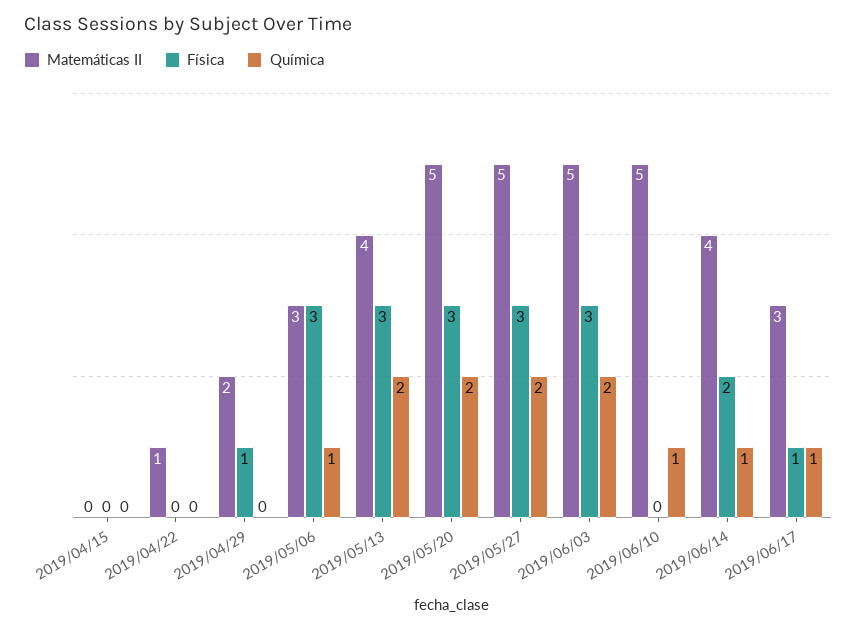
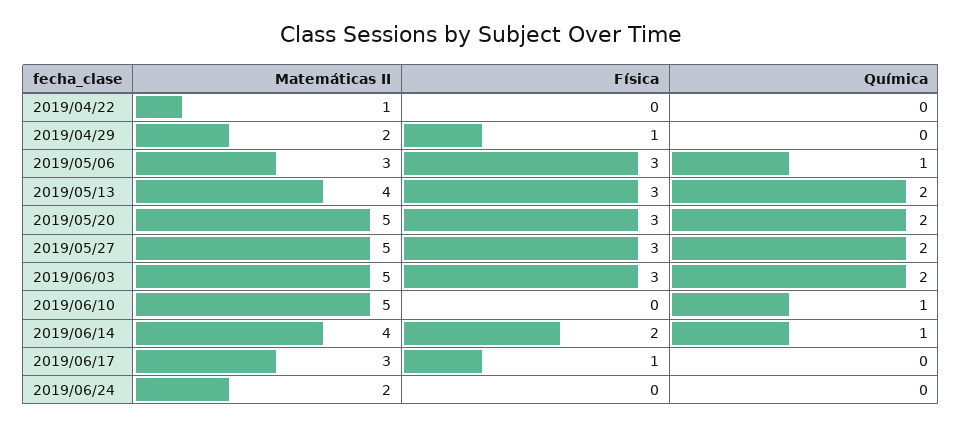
Matemáticas II, 2019/04/15: 0 -> none
Física, 2019/04/15: 0 -> none
Química, 2019/04/15: 0 -> none
Química, 2019/06/17: 1 -> 0
Matemáticas II, 2019/06/24: none -> 2
Física, 2019/06/24: none -> 0
Química, 2019/06/24: none -> 0

